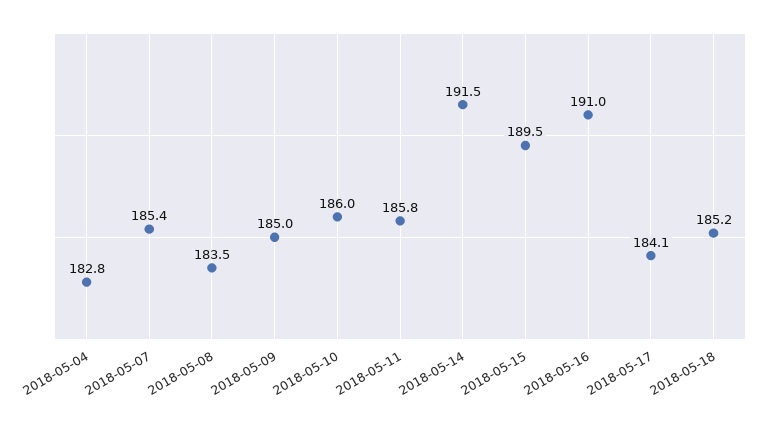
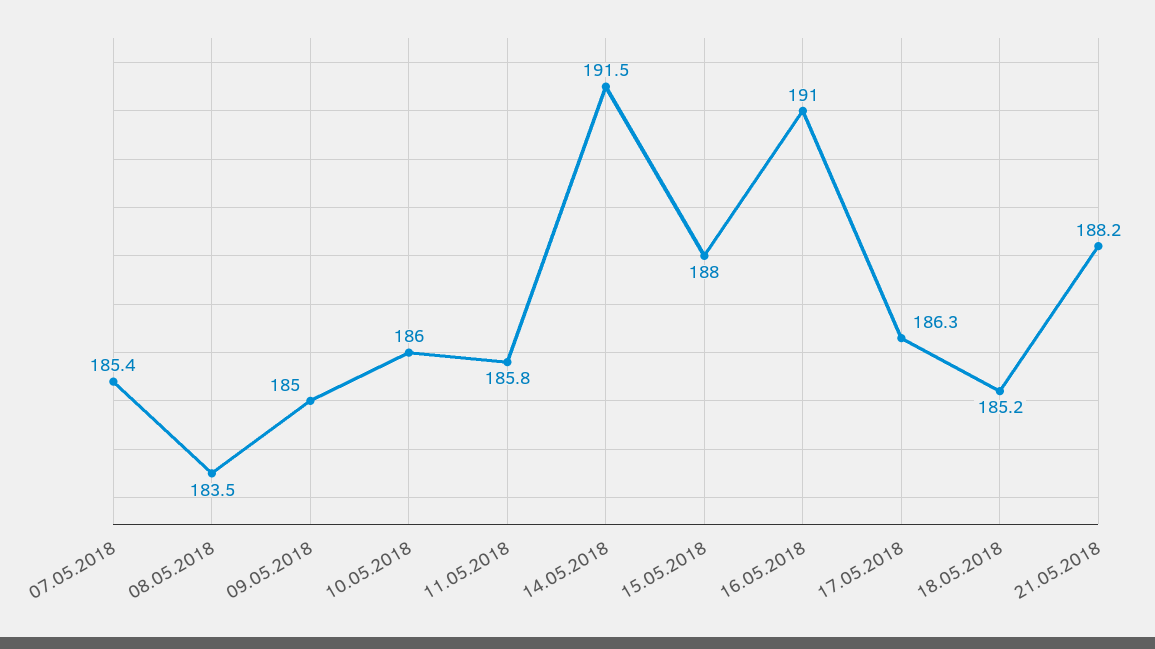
2018-05-04: 182.8 -> none
2018-05-15: 189.5 -> 188
2018-05-17: 184.1 -> 186.3
21.05.2018: none -> 188.2

